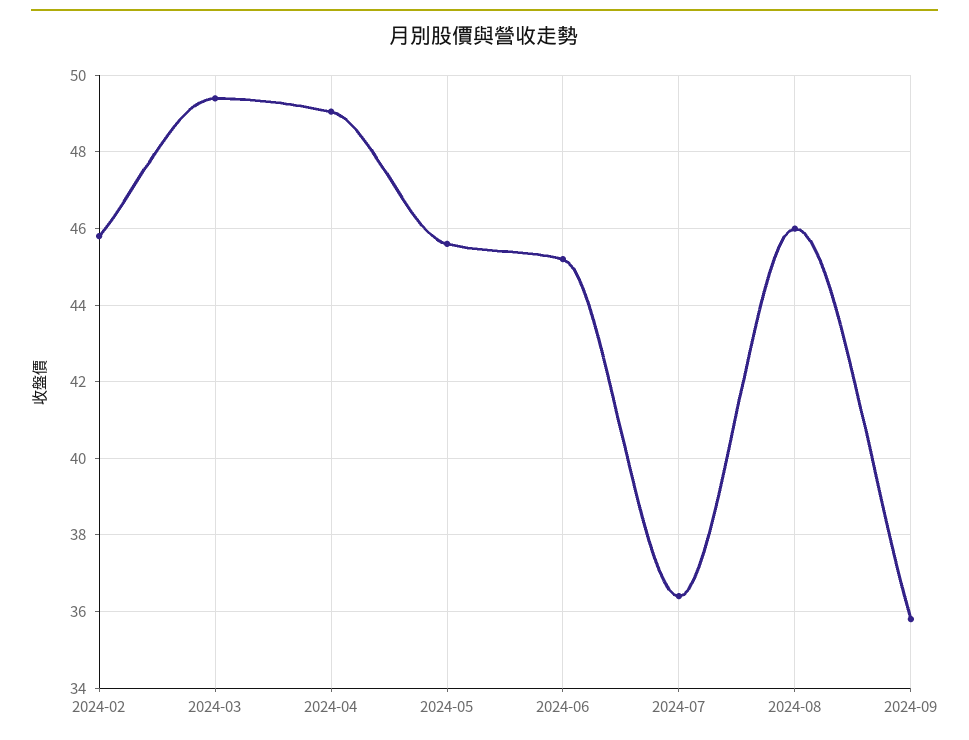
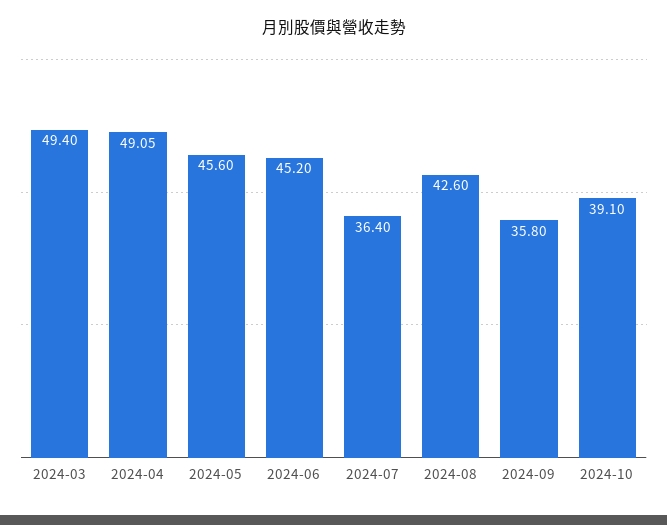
2024-02: 45.8 -> none
2024-08: 46 -> 42.6
2024-10: none -> 39.1

